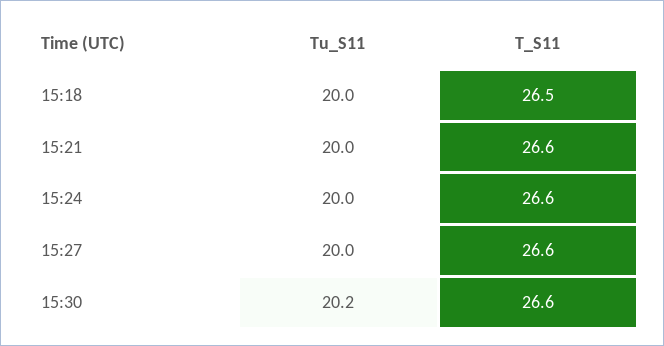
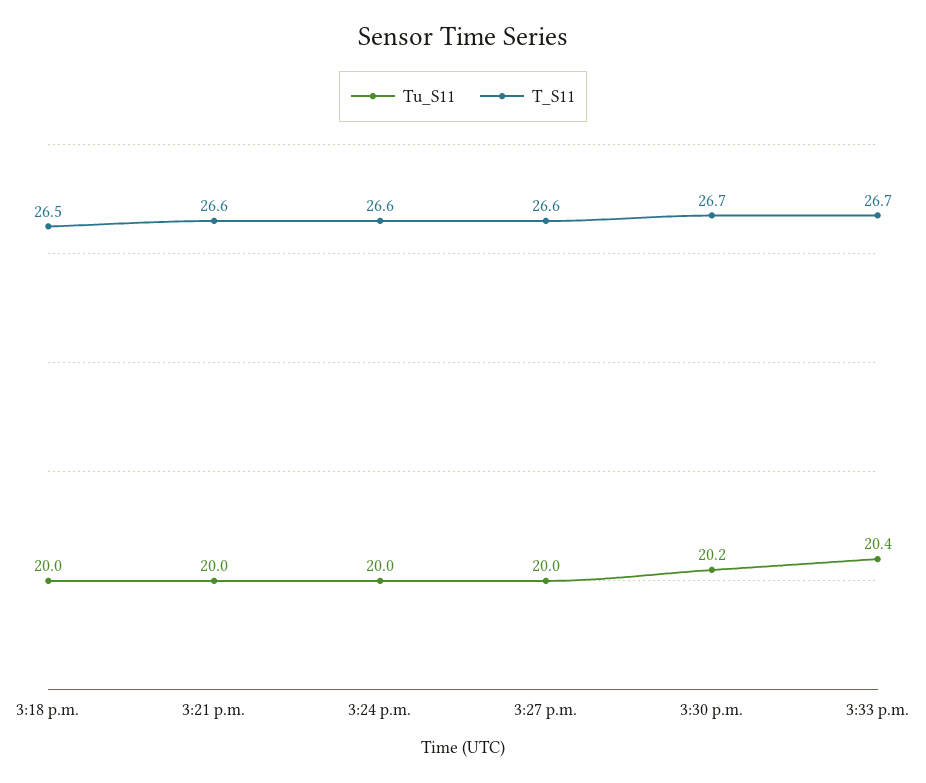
T_S11, 15:30: 26.6 -> 26.7
Tu_S11, 3:33 p.m.: none -> 20.4
T_S11, 3:33 p.m.: none -> 26.7

